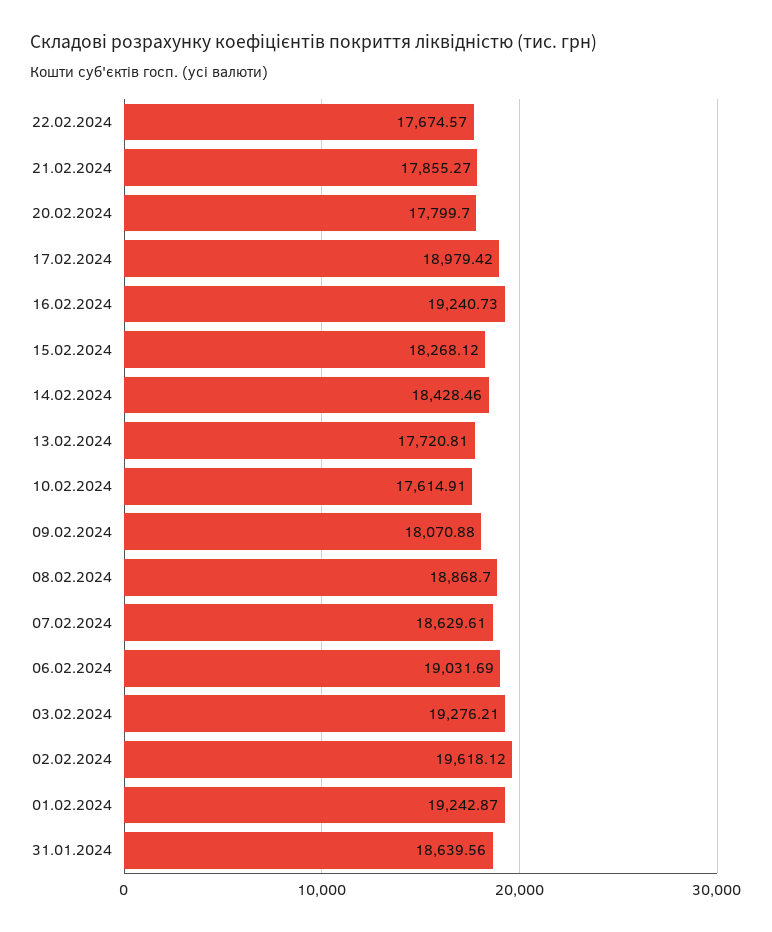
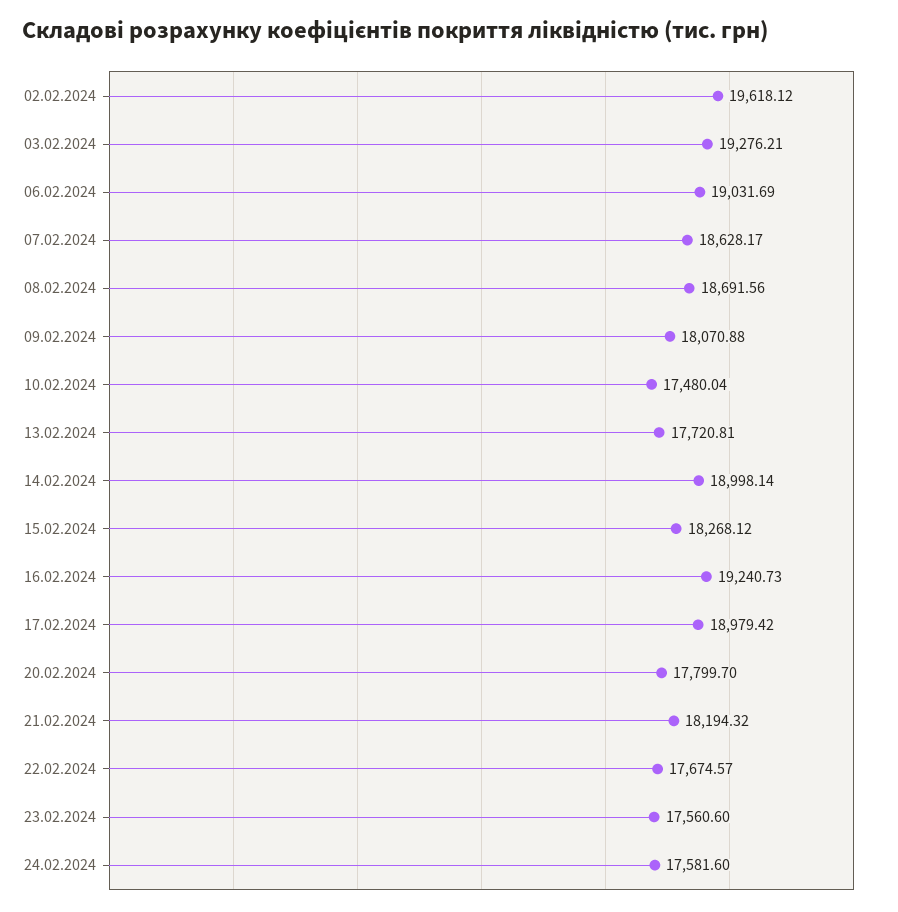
21.02.2024: 17855.27 -> 18194.32
14.02.2024: 18428.46 -> 18998.14
10.02.2024: 17614.91 -> 17480.04
08.02.2024: 18868.7 -> 18691.56
07.02.2024: 18629.61 -> 18628.17
01.02.2024: 19242.87 -> none
31.01.2024: 18639.56 -> none
23.02.2024: none -> 17560.6
24.02.2024: none -> 17581.6

